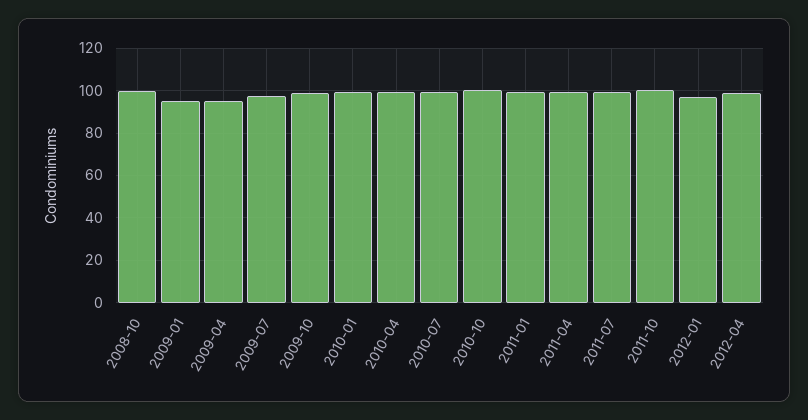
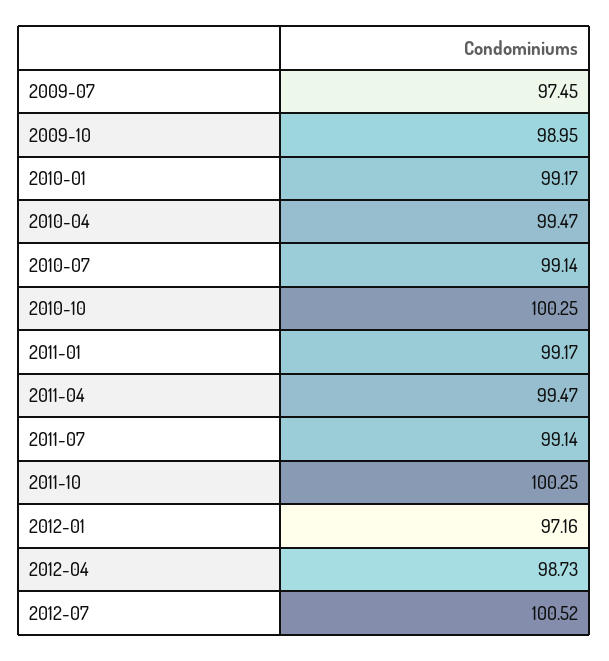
2008-10: 100 -> none
2009-01: 95 -> none
2009-04: 95 -> none
2012-07: none -> 100.52

